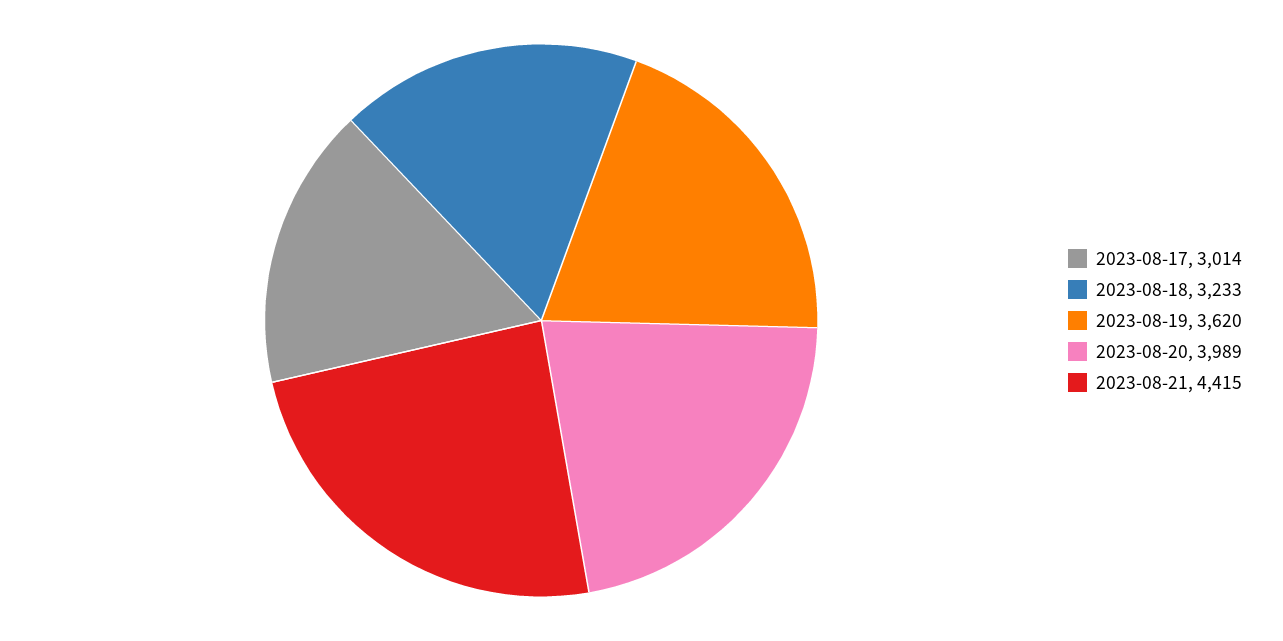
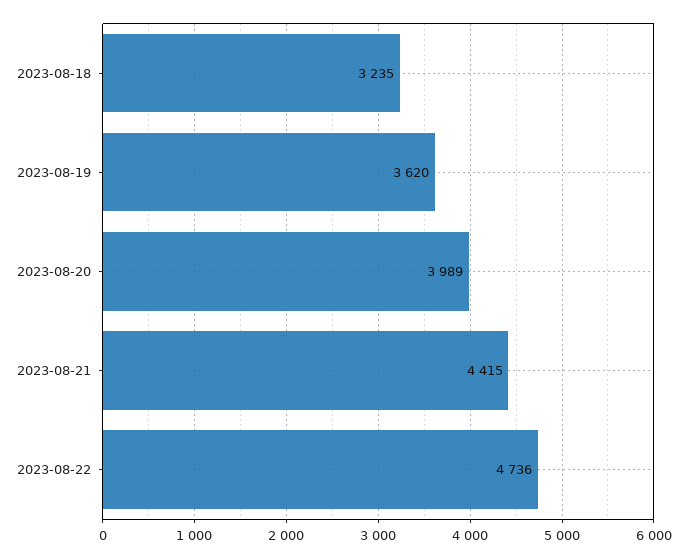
2023-08-17: 3014 -> none
2023-08-18: 3233 -> 3235
2023-08-22: none -> 4736

